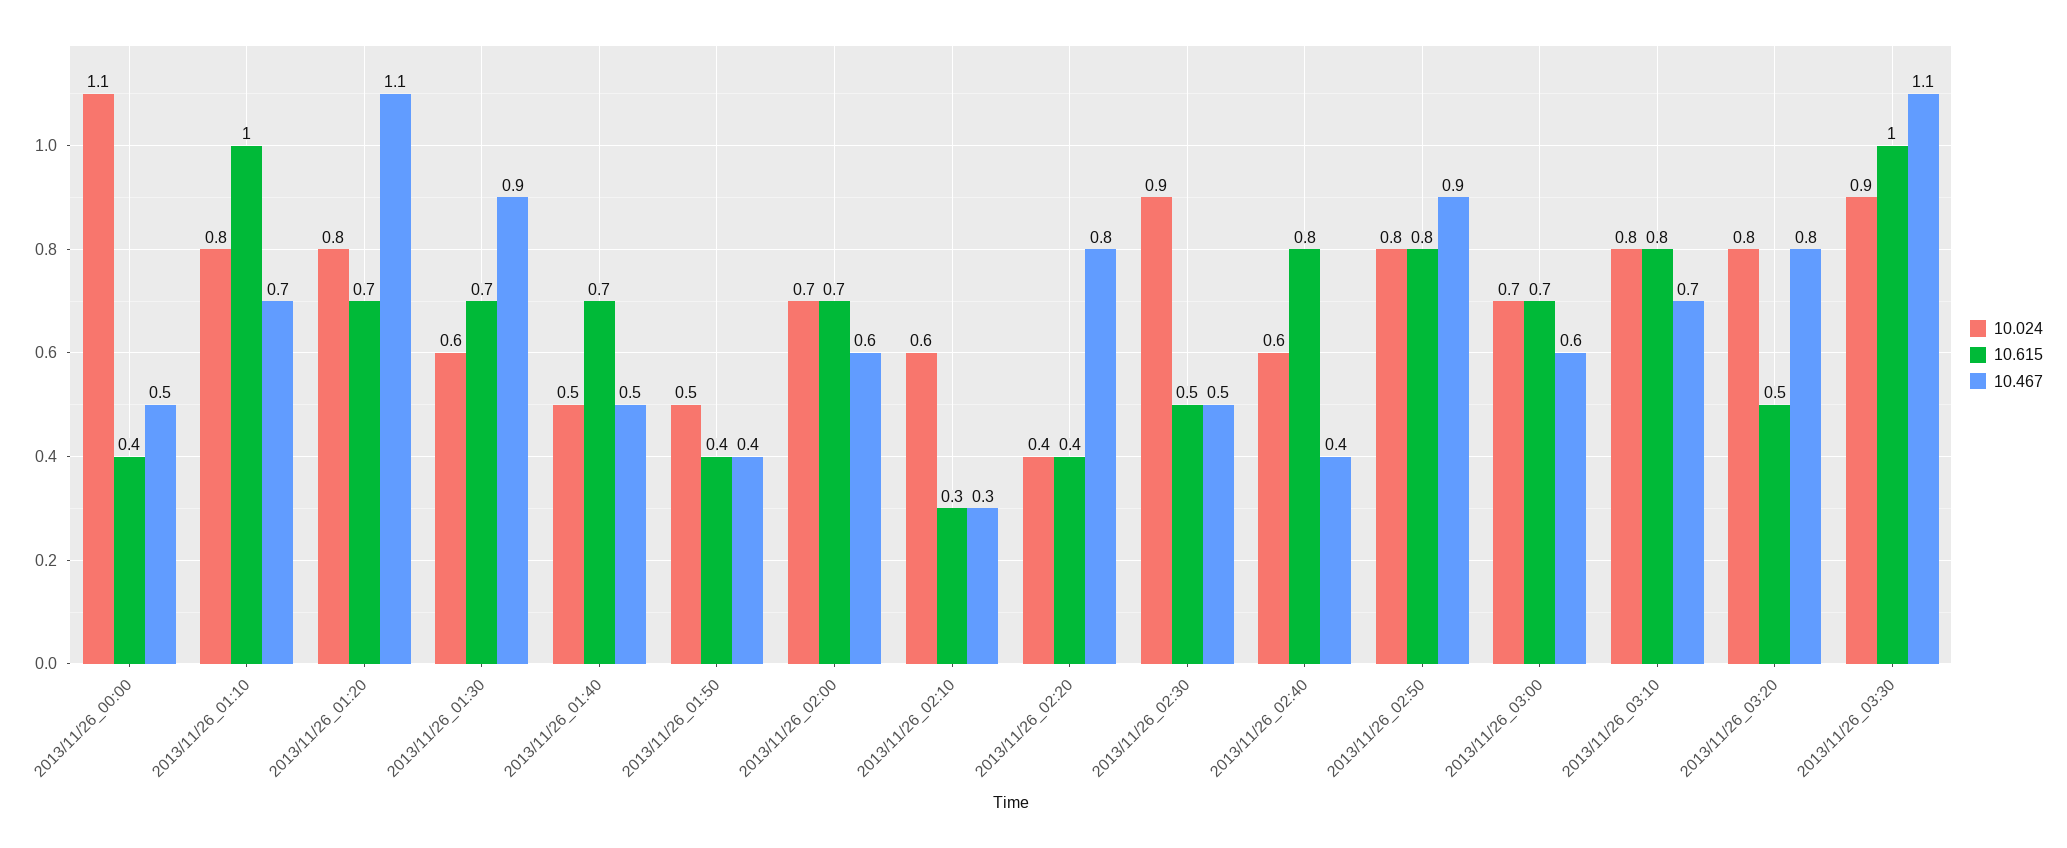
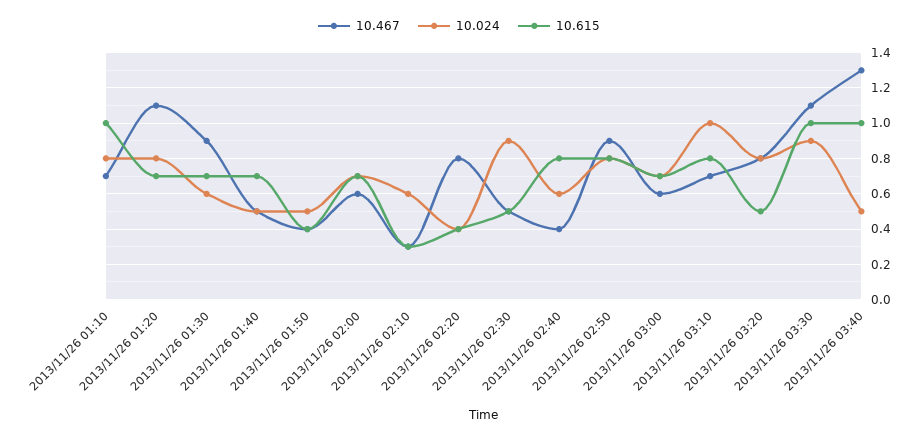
10.024, 2013/11/26_00:00: 1.1 -> none
10.615, 2013/11/26_00:00: 0.4 -> none
10.467, 2013/11/26_00:00: 0.5 -> none
10.024, 2013/11/26_03:10: 0.8 -> 1
10.467, 2013/11/26 03:40: none -> 1.3
10.024, 2013/11/26 03:40: none -> 0.5
10.615, 2013/11/26 03:40: none -> 1

